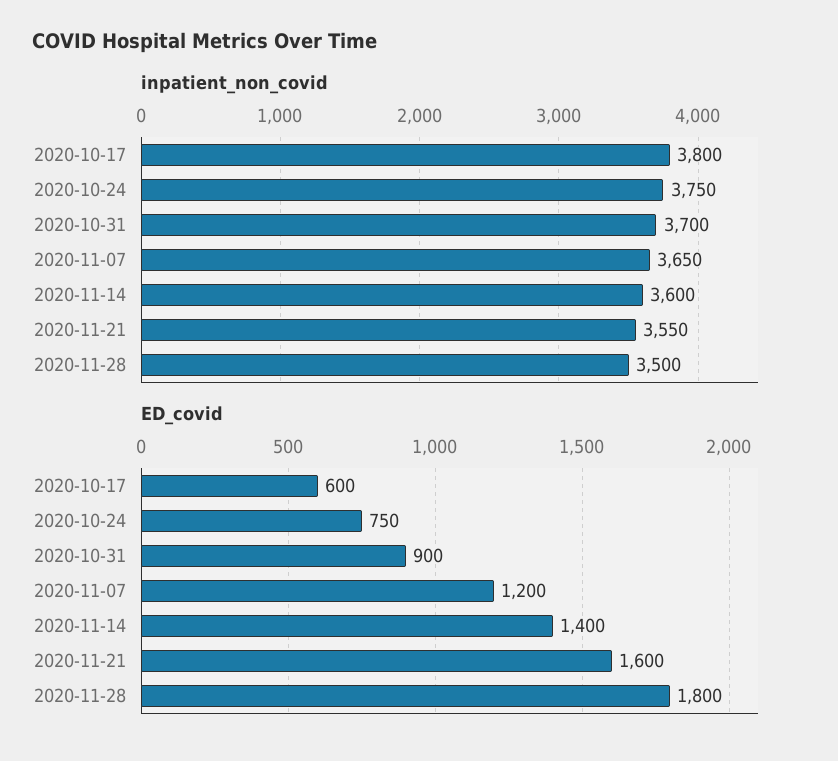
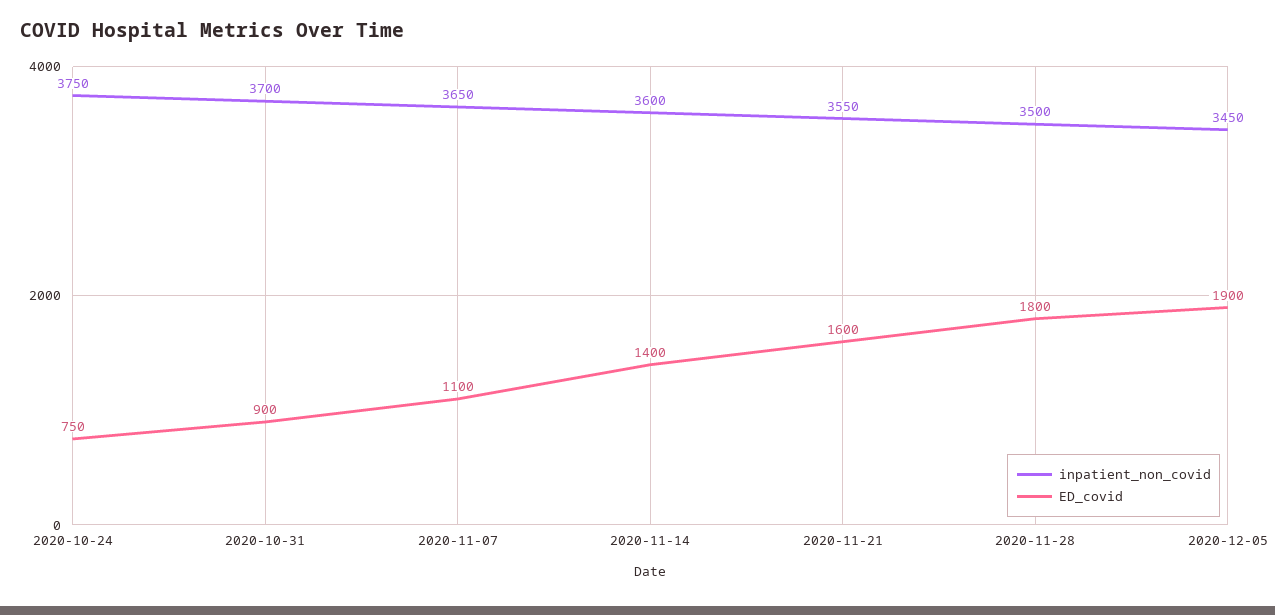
inpatient_non_covid, 2020-10-17: 3800 -> none
ED_covid, 2020-10-17: 600 -> none
ED_covid, 2020-11-07: 1200 -> 1100
inpatient_non_covid, 2020-12-05: none -> 3450
ED_covid, 2020-12-05: none -> 1900

